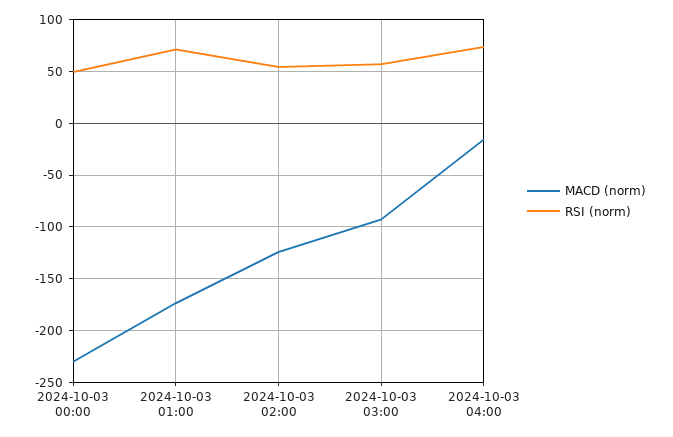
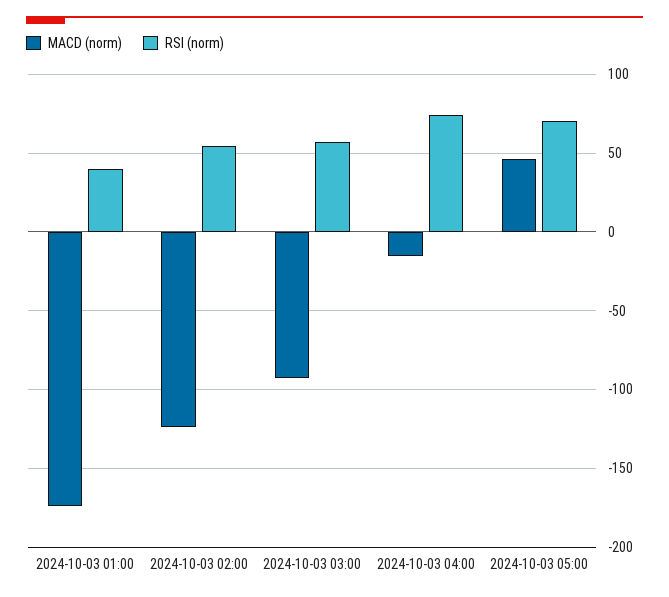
MACD (norm), 2024-10-03 00:00: -230 -> none
RSI (norm), 2024-10-03 00:00: 50 -> none
RSI (norm), 2024-10-03 01:00: 70 -> 40
MACD (norm), 2024-10-03 05:00: none -> 45
RSI (norm), 2024-10-03 05:00: none -> 70

